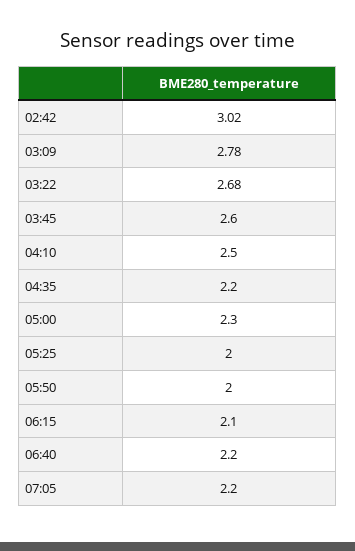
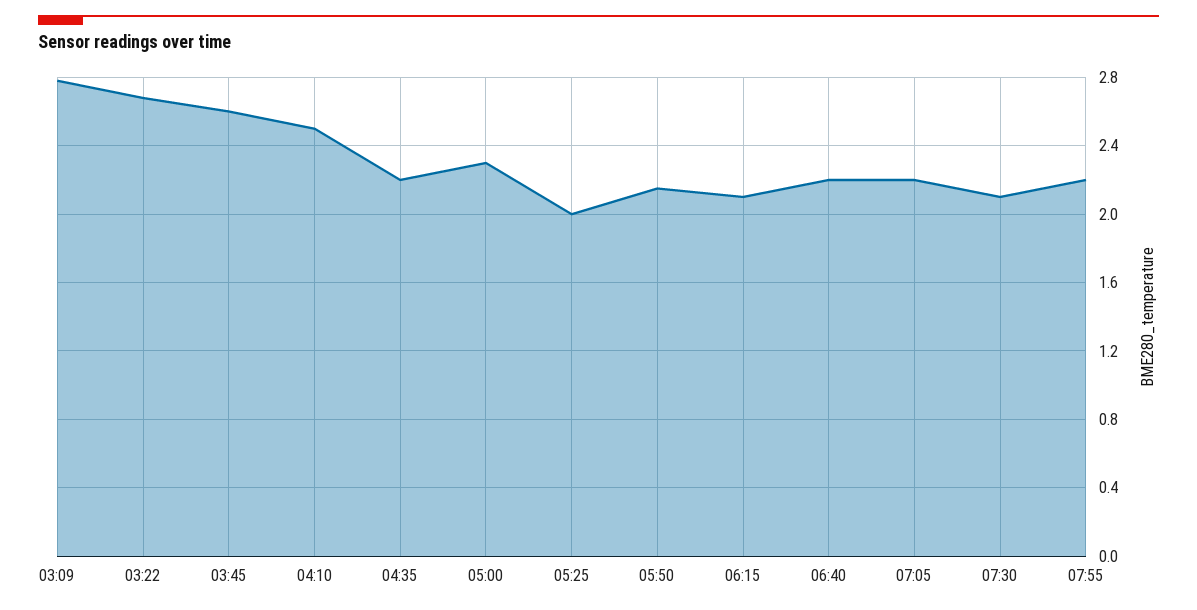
02:42: 3.02 -> none
05:50: 2 -> 2.15
07:30: none -> 2.1
07:55: none -> 2.2

